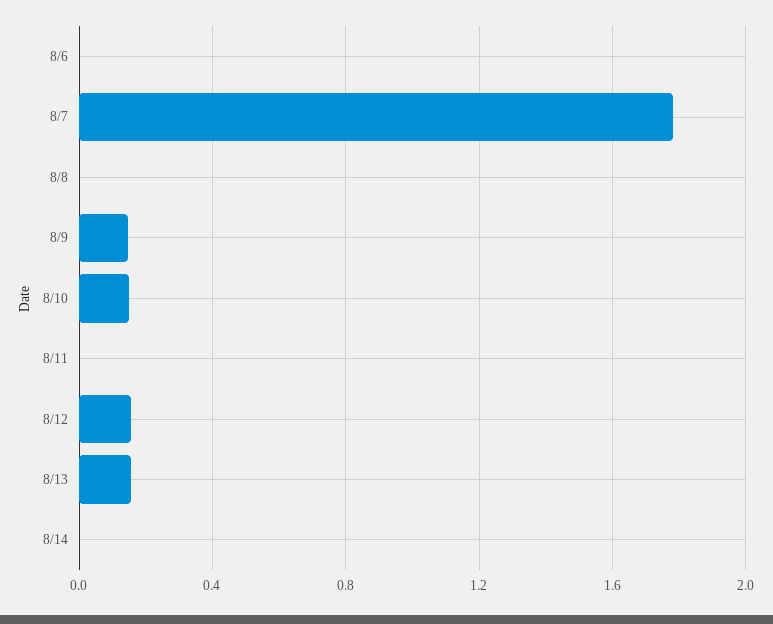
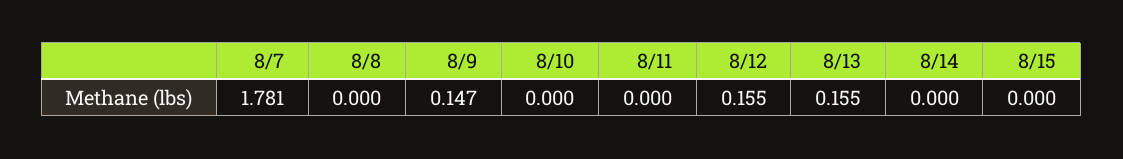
8/6: 0 -> none
8/10: 0.15 -> 0
8/15: none -> 0

